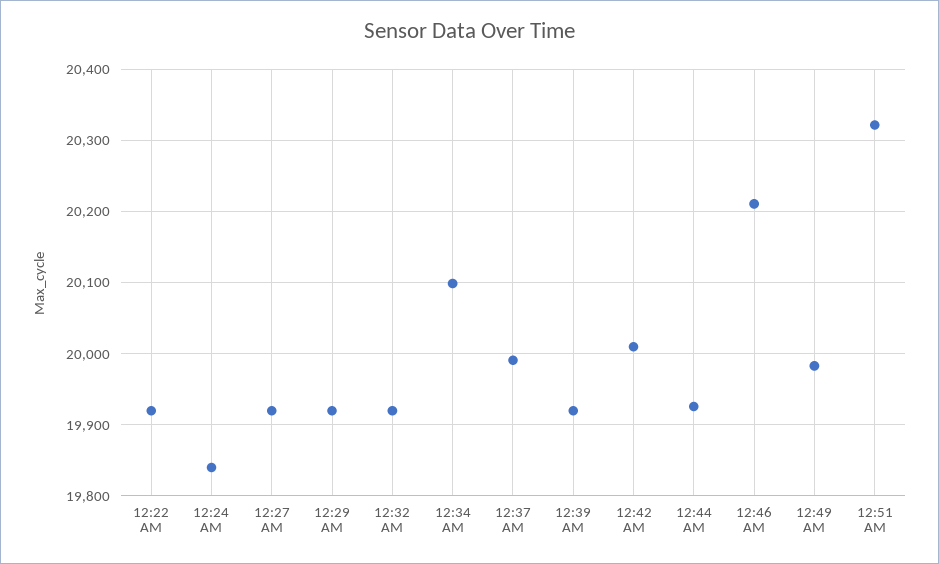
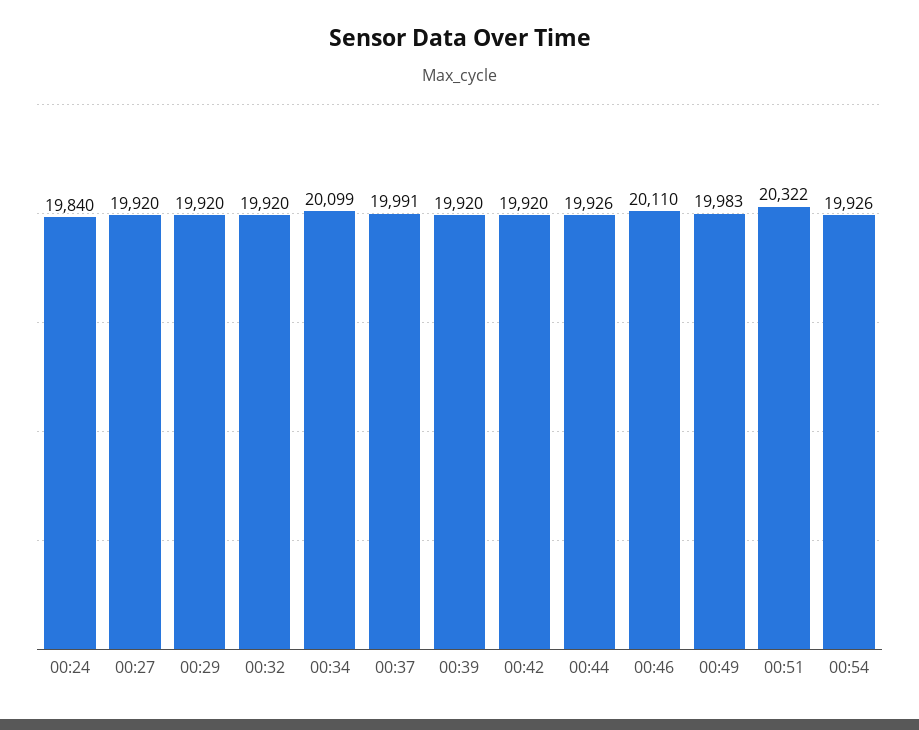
12:22 AM: 19920 -> none
12:42 AM: 20010 -> 19920
12:46 AM: 20210 -> 20110
00:54: none -> 19926

